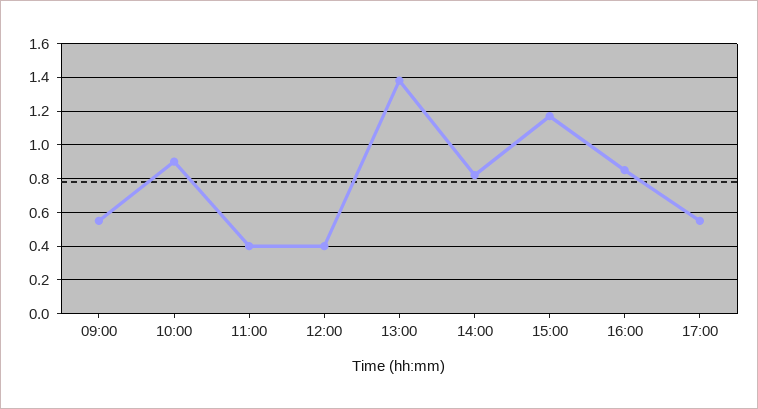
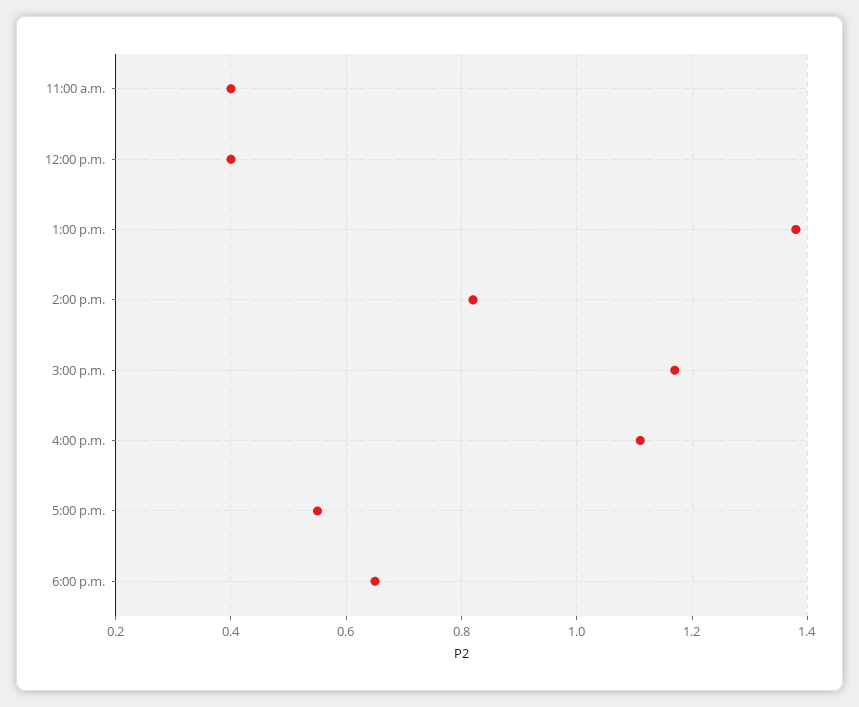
09:00: 0.55 -> none
10:00: 0.9 -> none
16:00: 0.85 -> 1.1
6:00 p.m.: none -> 0.65

